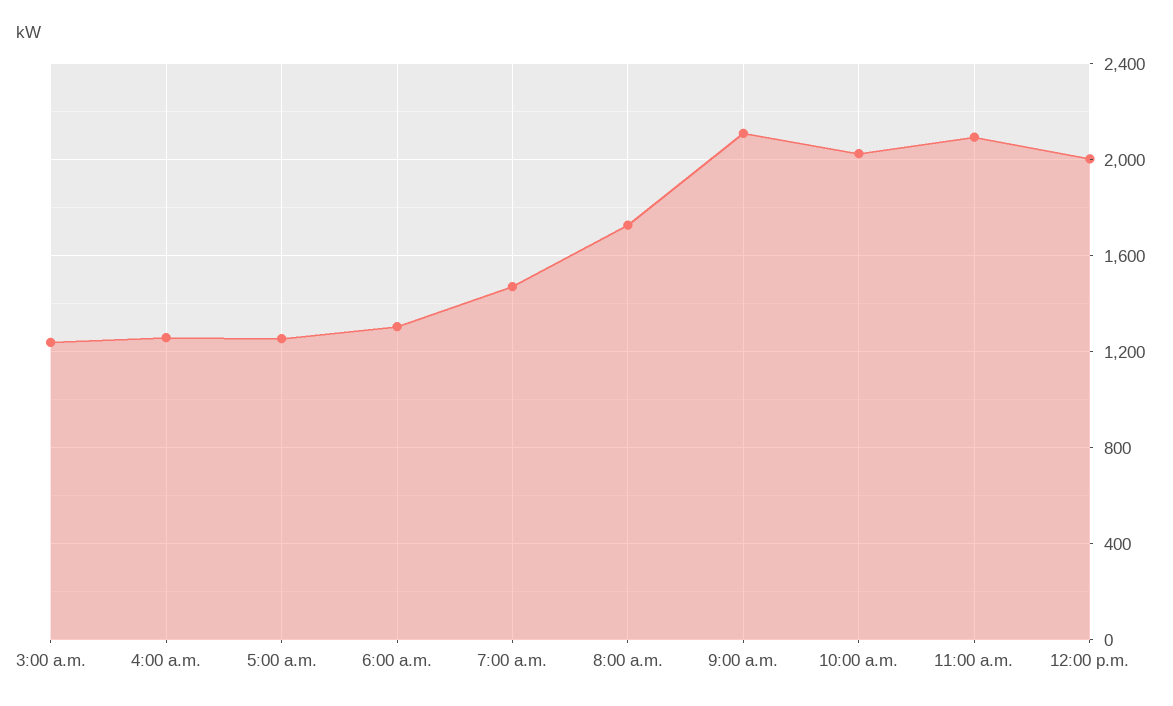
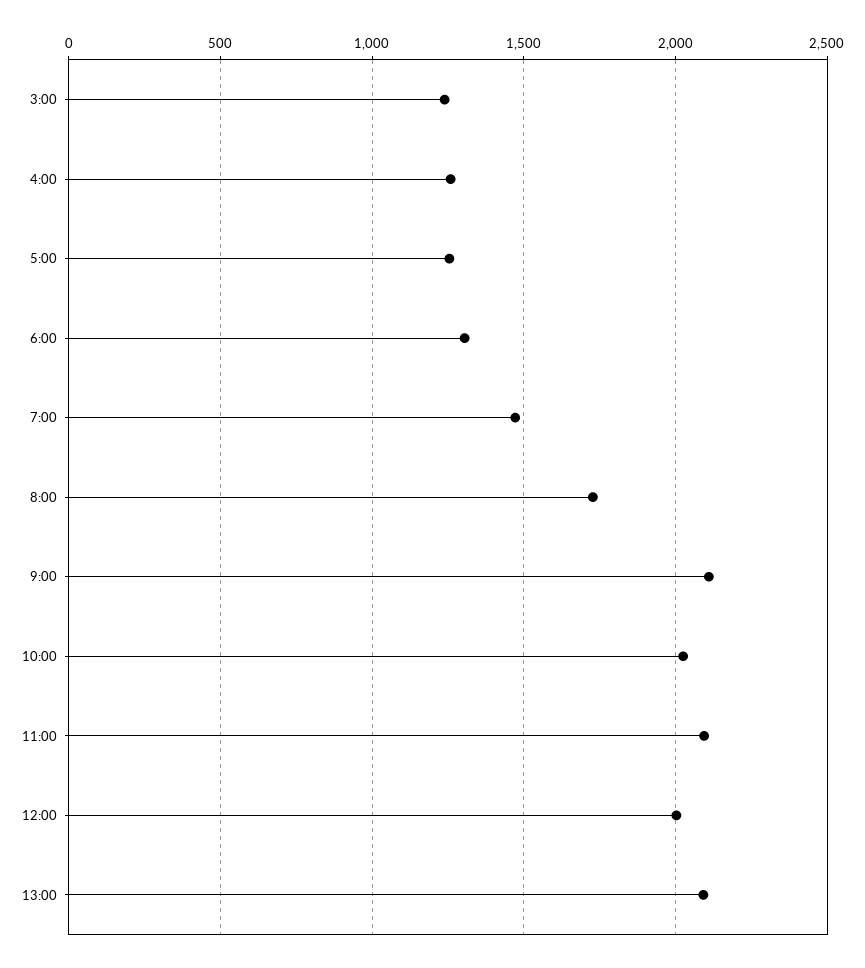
13:00: none -> 2100

